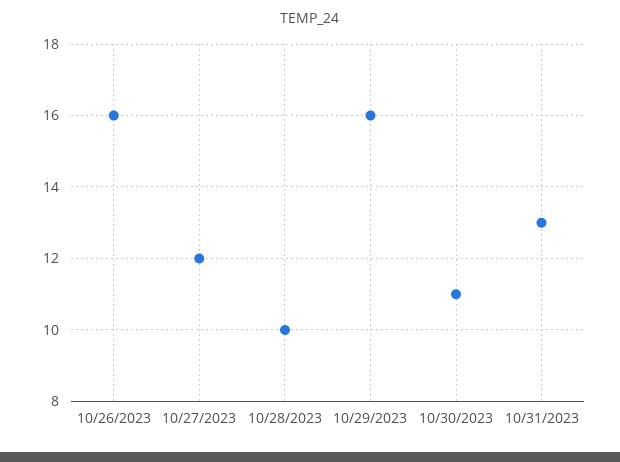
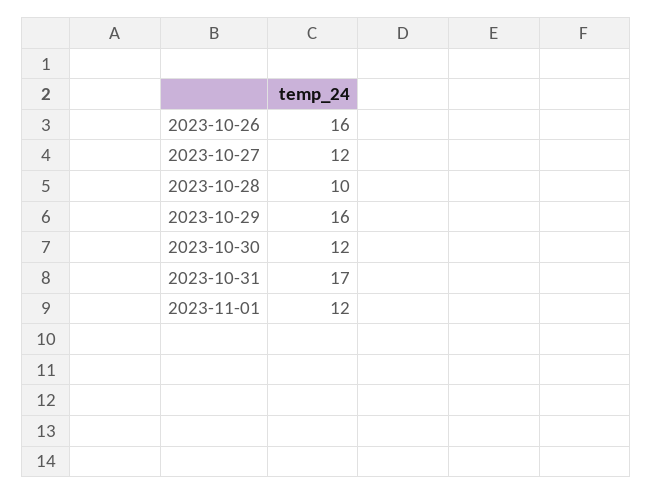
10/30/2023: 11 -> 12
10/31/2023: 13 -> 17
2023-11-01: none -> 12

